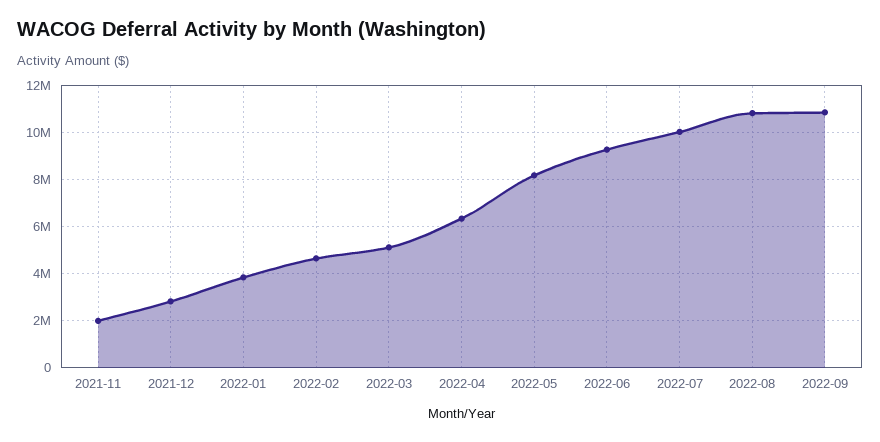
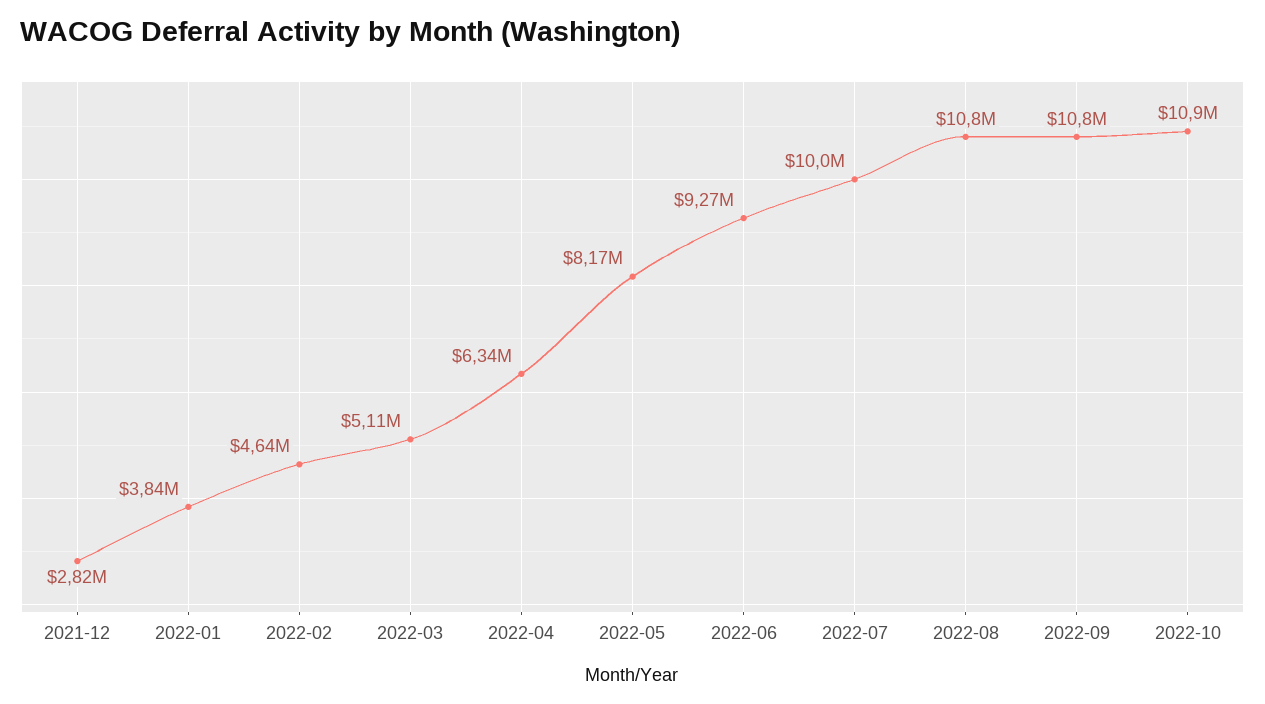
2021-11: 2000000 -> none
2022-10: none -> 10900000

